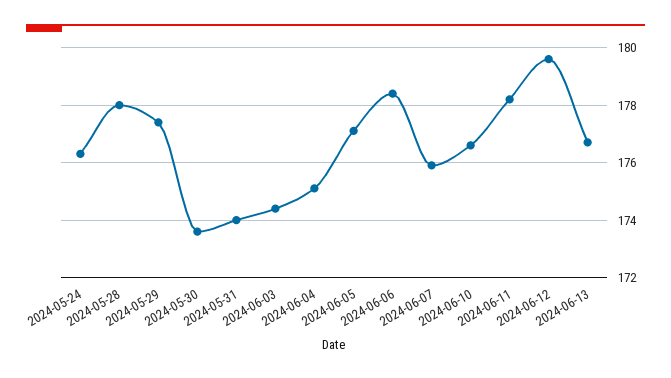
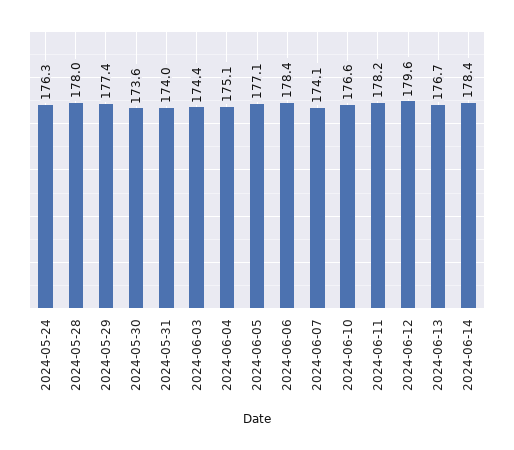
2024-06-07: 176 -> 174.1
2024-06-14: none -> 178.4

